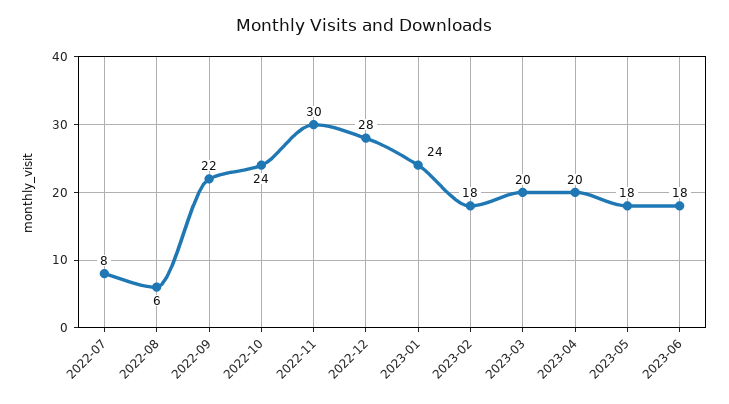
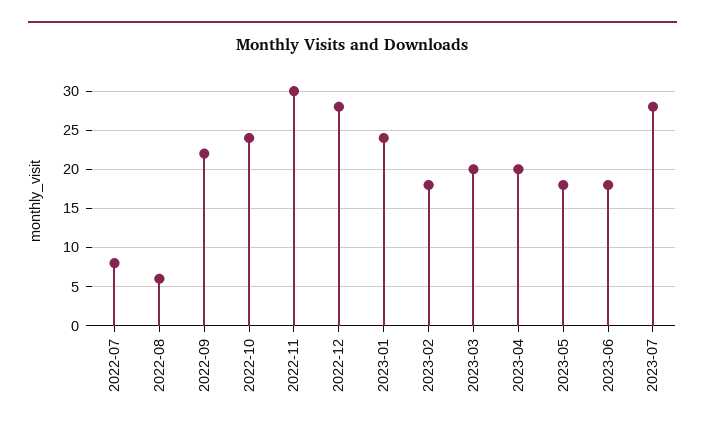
2023-07: none -> 28

